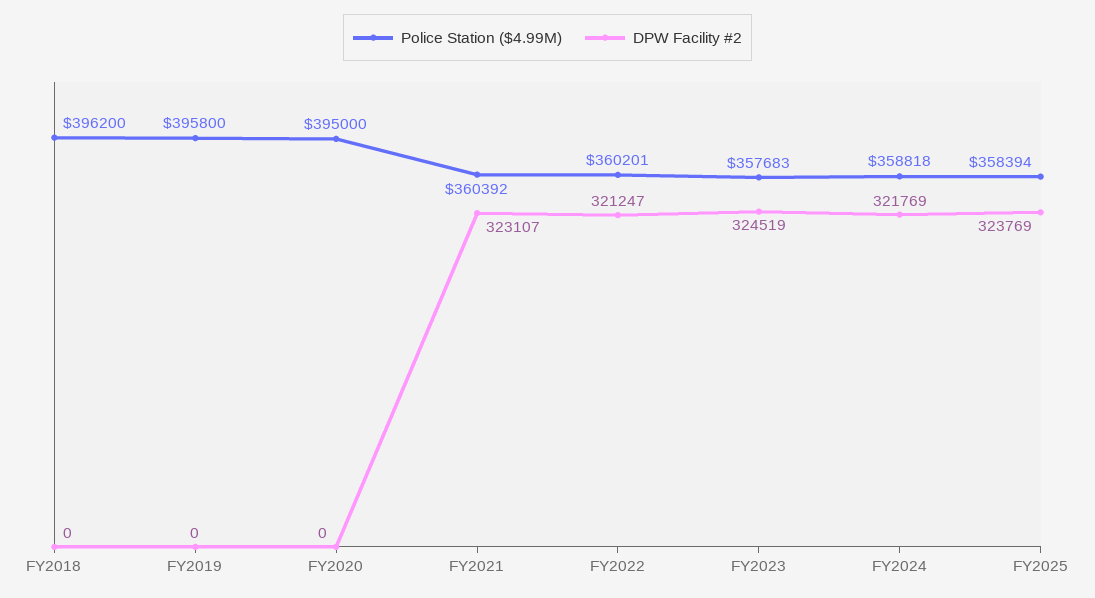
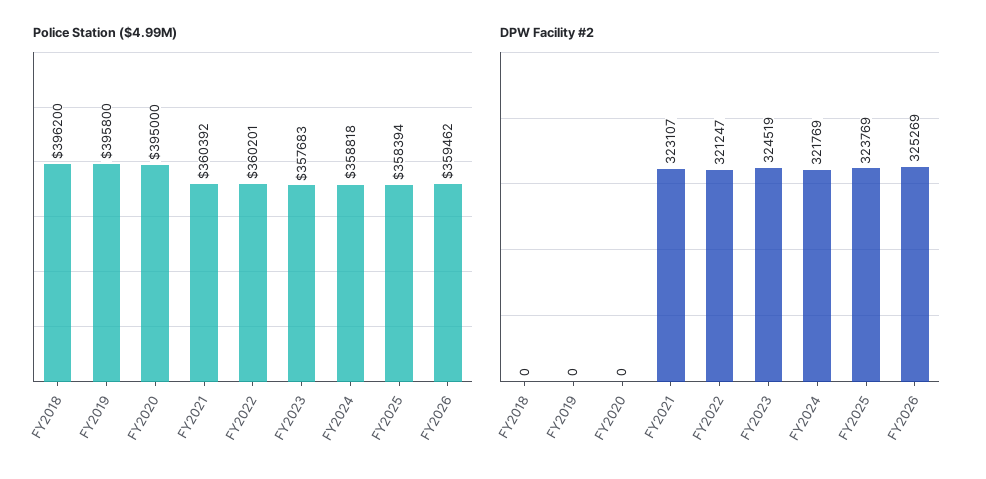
Police Station ($4.99M), FY2026: none -> 359462
DPW Facility #2, FY2026: none -> 325269

